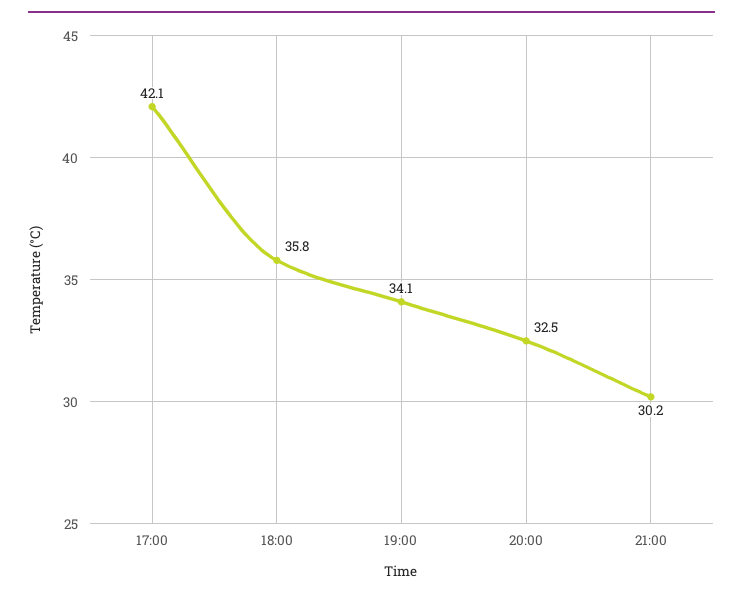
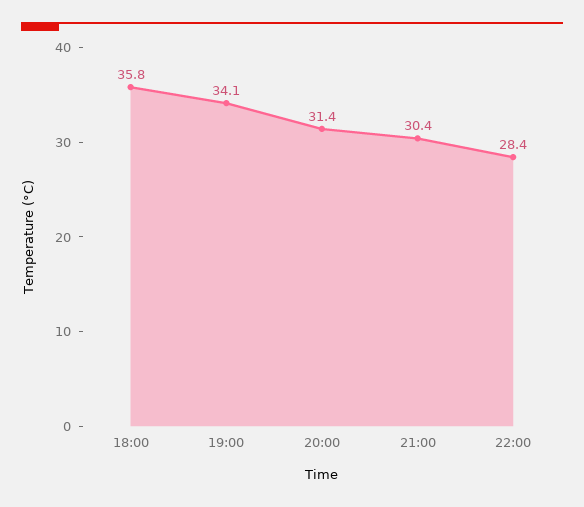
17:00: 42.1 -> none
20:00: 32.5 -> 31.4
21:00: 30.2 -> 30.4
22:00: none -> 28.4

